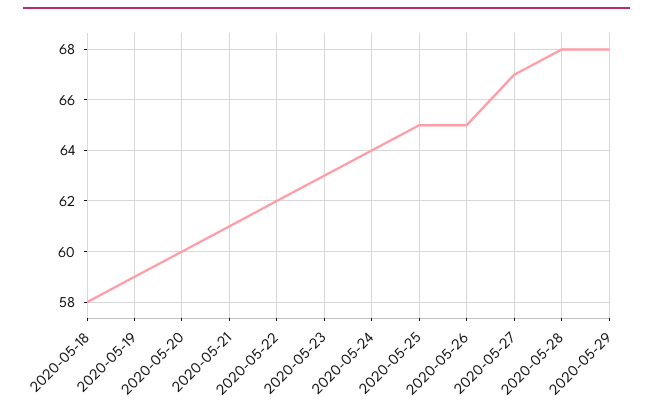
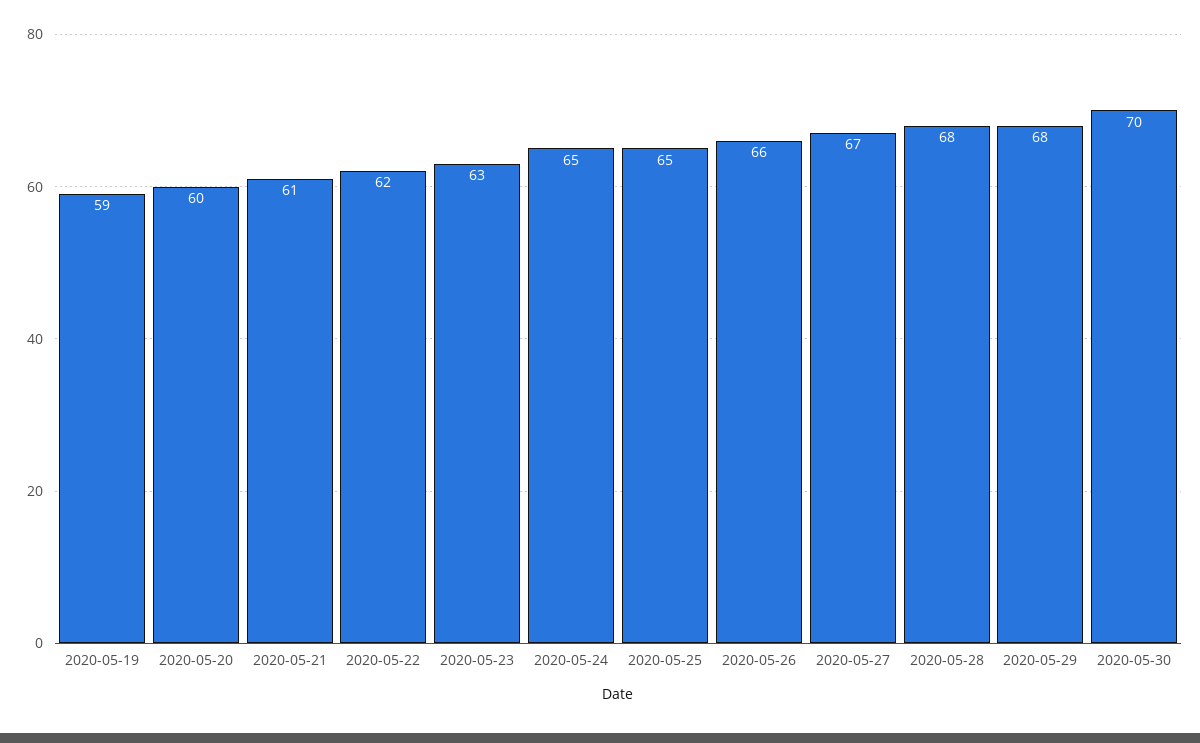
2020-05-18: 58 -> none
2020-05-24: 64 -> 65
2020-05-26: 65 -> 66
2020-05-30: none -> 70

